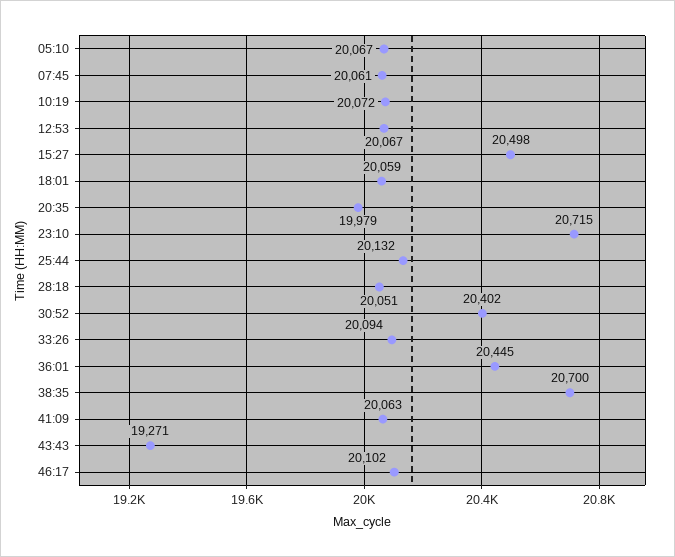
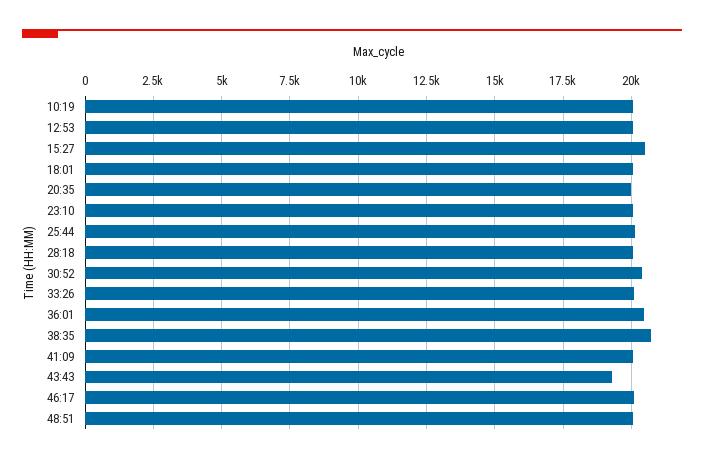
05:10: 20067 -> none
07:45: 20061 -> none
23:10: 20715 -> 20000
48:51: none -> 20000

